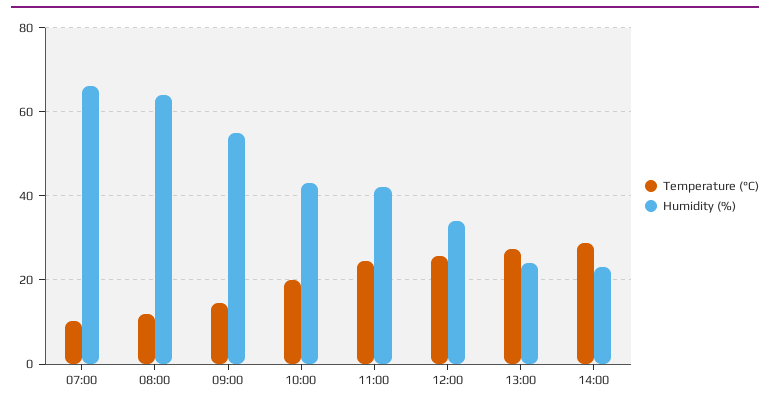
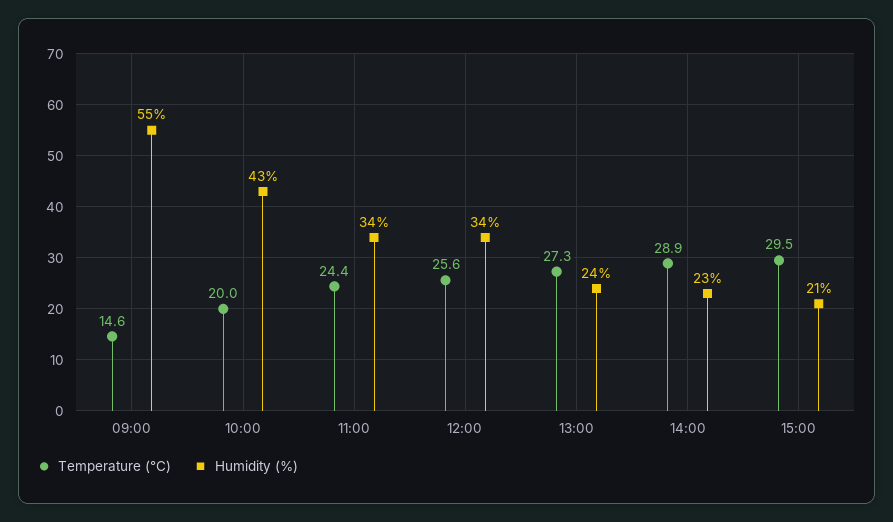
Temperature (°C), 07:00: 10 -> none
Humidity (%), 07:00: 66 -> none
Temperature (°C), 08:00: 12 -> none
Humidity (%), 08:00: 64 -> none
Humidity (%), 11:00: 42 -> 34
Temperature (°C), 15:00: none -> 29.5
Humidity (%), 15:00: none -> 21

